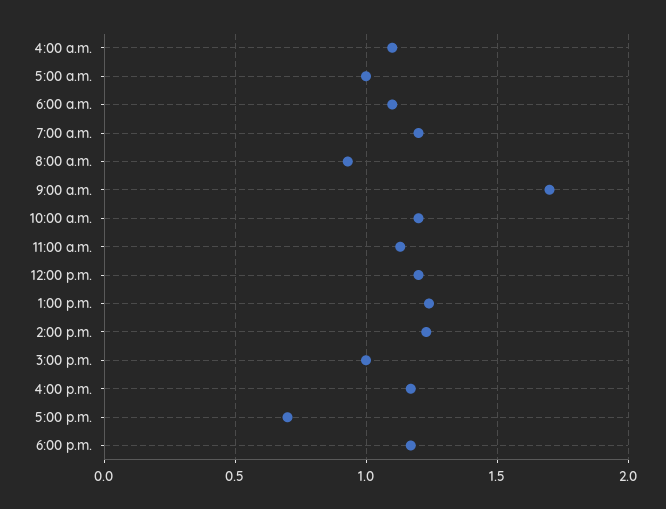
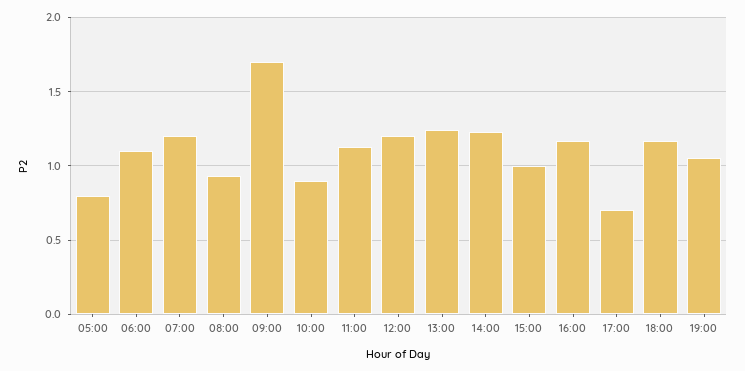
4:00 a.m.: 1.1 -> none
5:00 a.m.: 1 -> 0.8
10:00 a.m.: 1.2 -> 0.9
19:00: none -> 1.05

